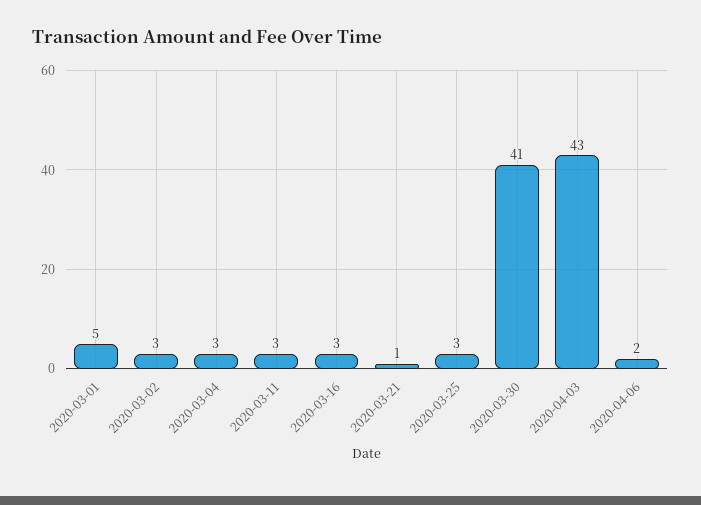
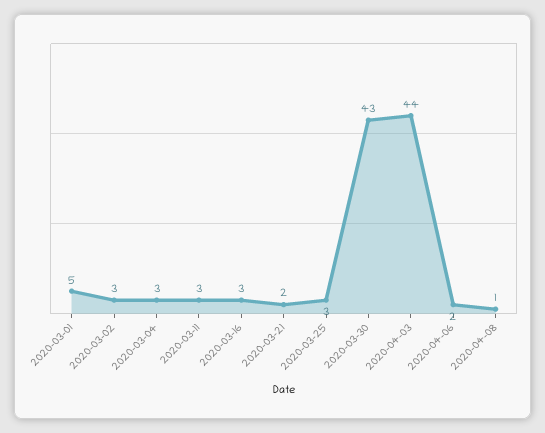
2020-03-21: 1 -> 2
2020-03-30: 41 -> 43
2020-04-03: 43 -> 44
2020-04-08: none -> 1

